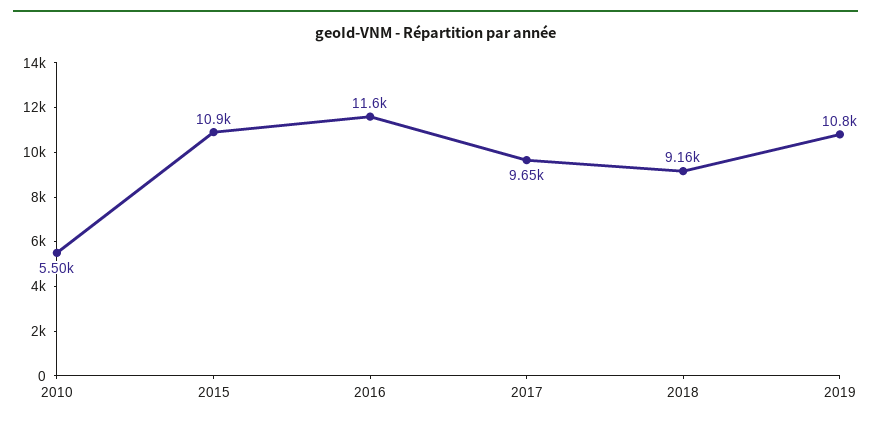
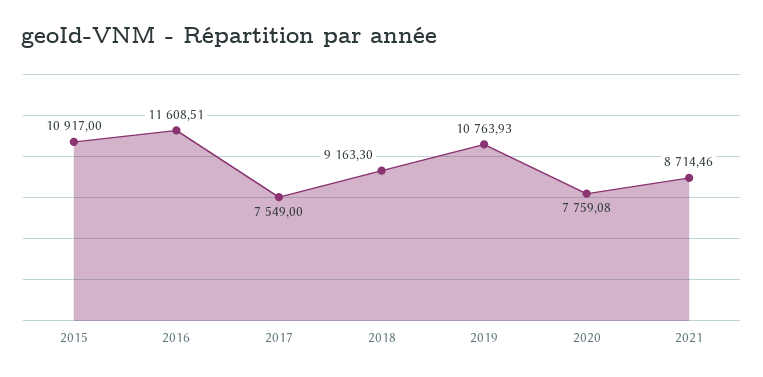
2010: 5500 -> none
2017: 9650 -> 7549
2020: none -> 7759.08
2021: none -> 8714.46

